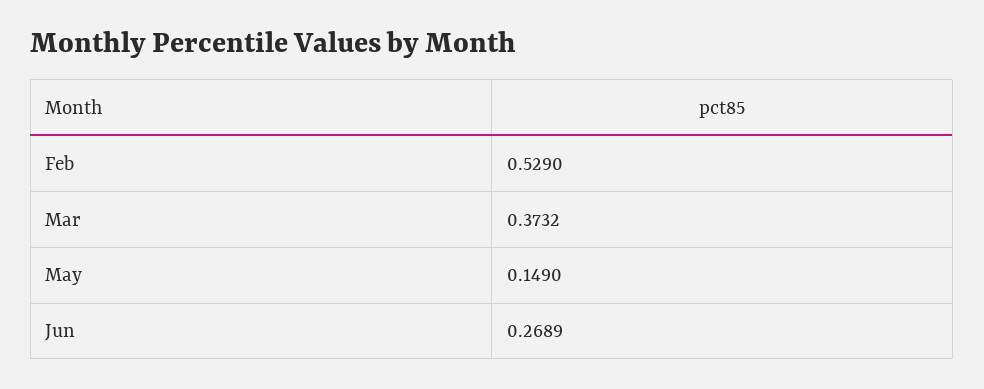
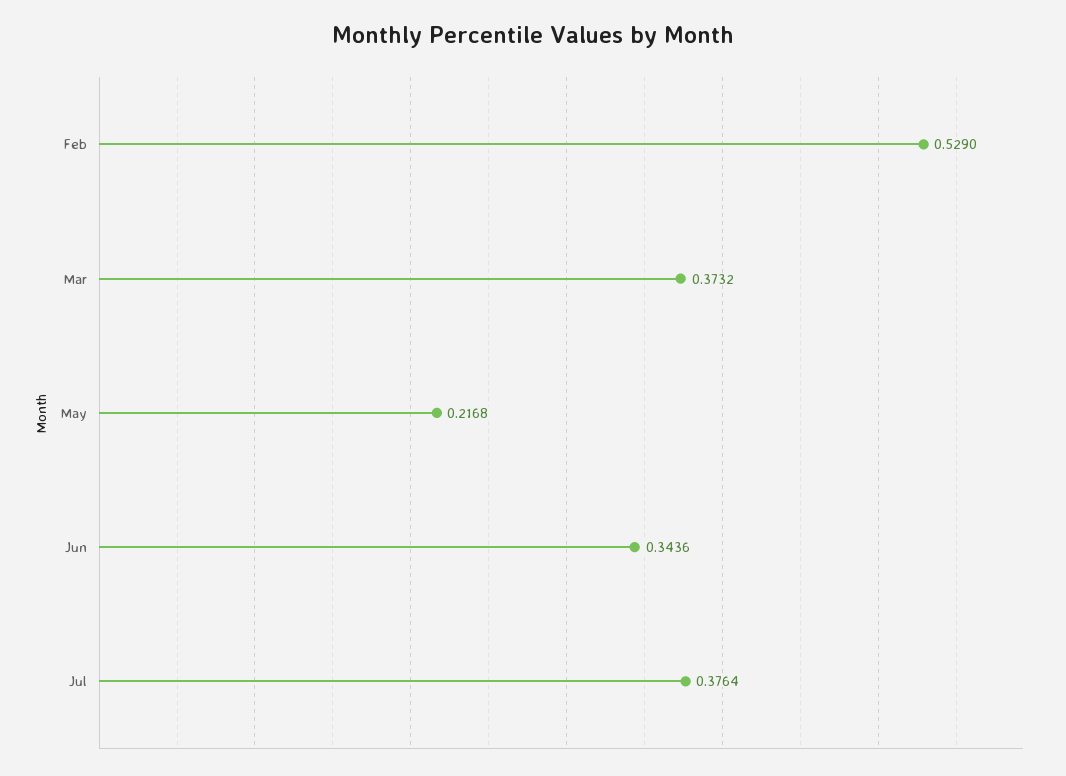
May: 0.149 -> 0.2168
Jun: 0.2689 -> 0.3436
Jul: none -> 0.3764

